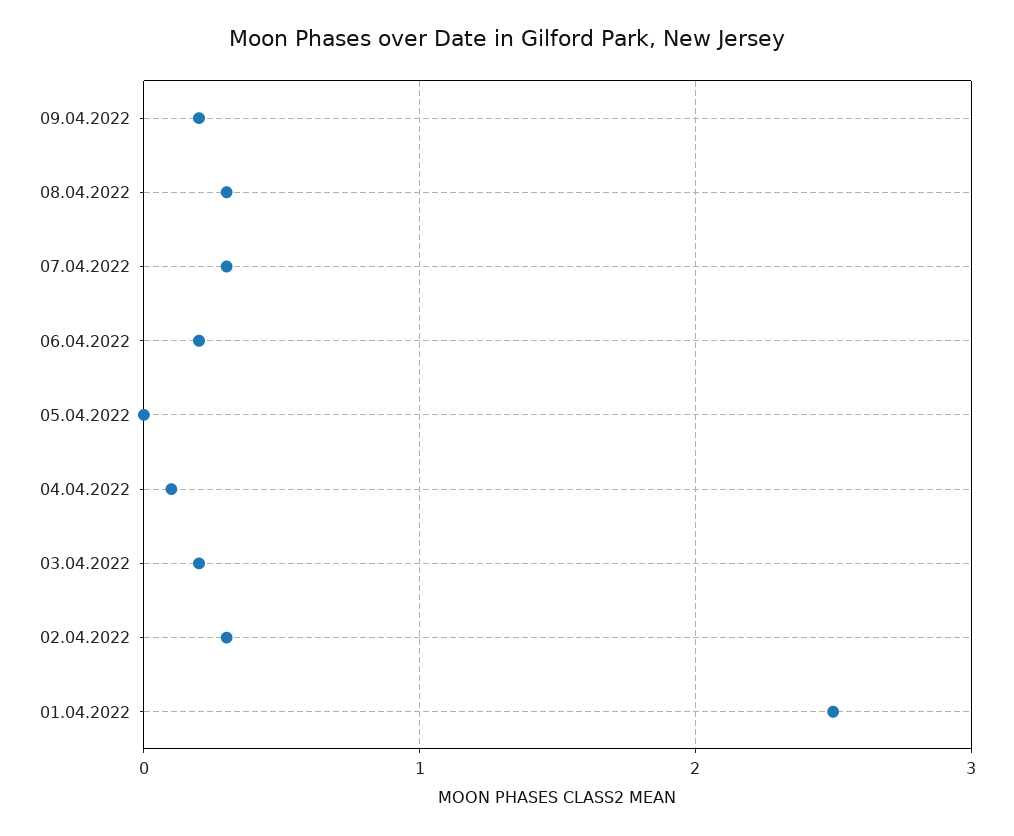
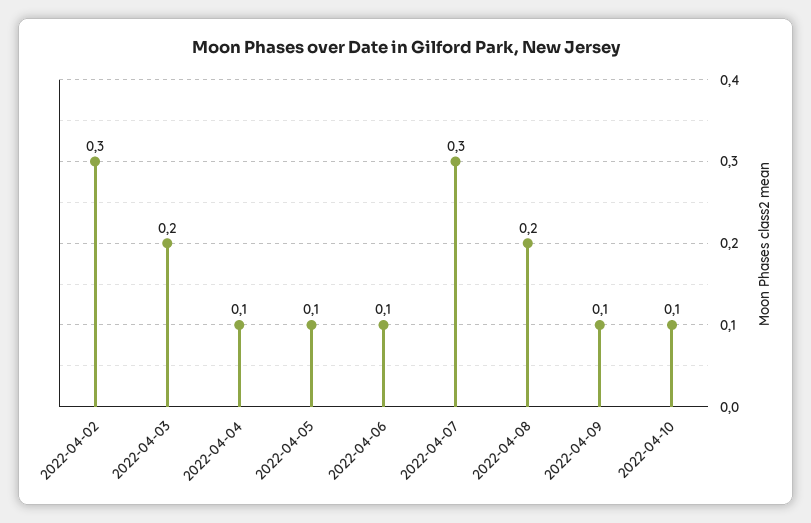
09.04.2022: 0.2 -> 0.1
08.04.2022: 0.3 -> 0.2
06.04.2022: 0.2 -> 0.1
05.04.2022: 0 -> 0.1
01.04.2022: 2.5 -> none
2022-04-10: none -> 0.1

